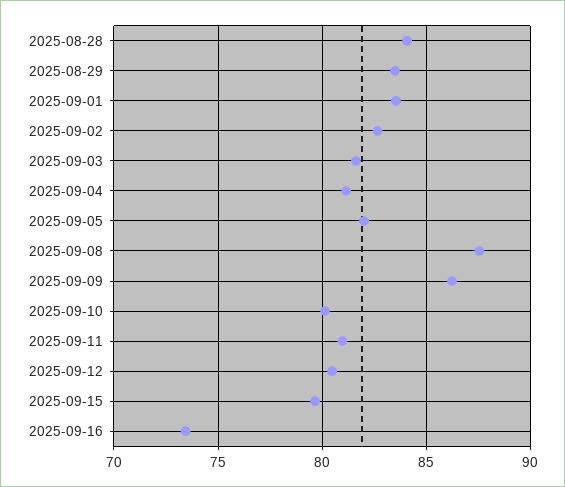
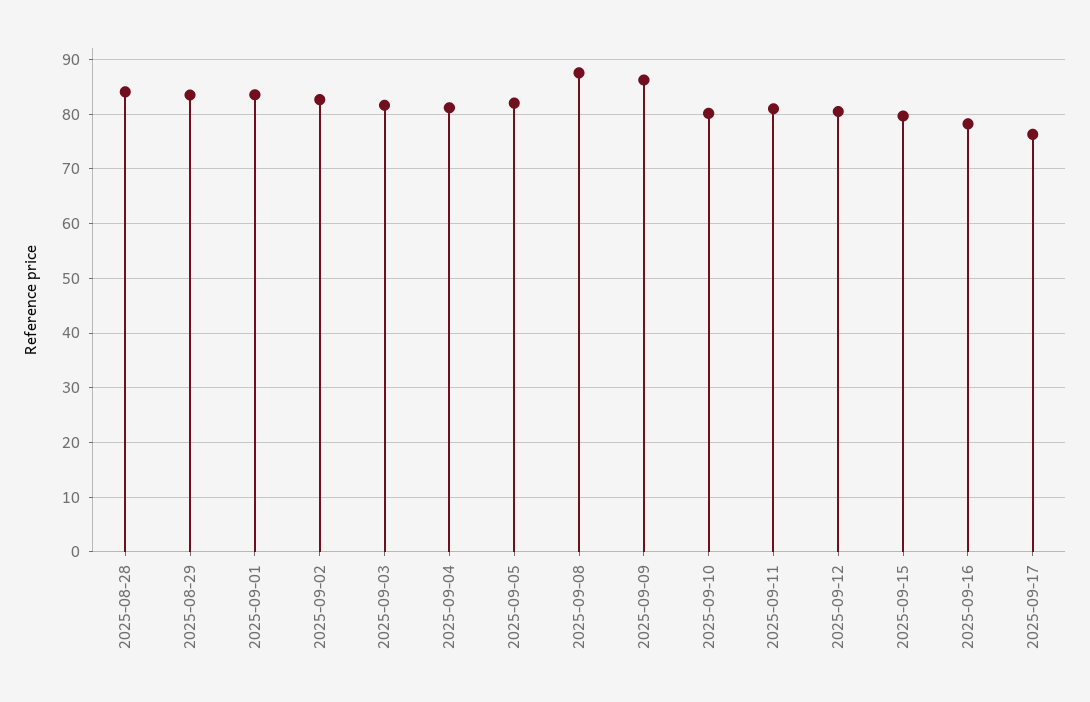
2025-09-16: 73.5 -> 78
2025-09-17: none -> 76

